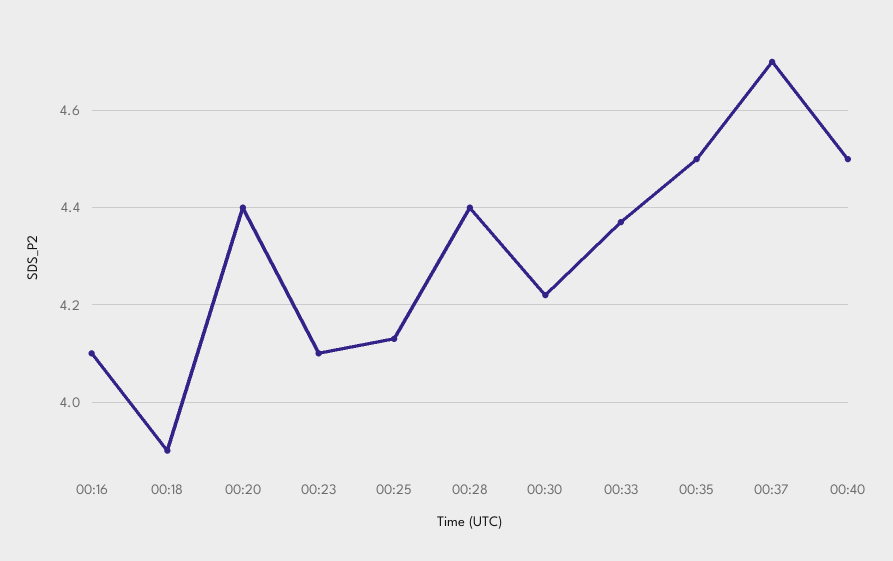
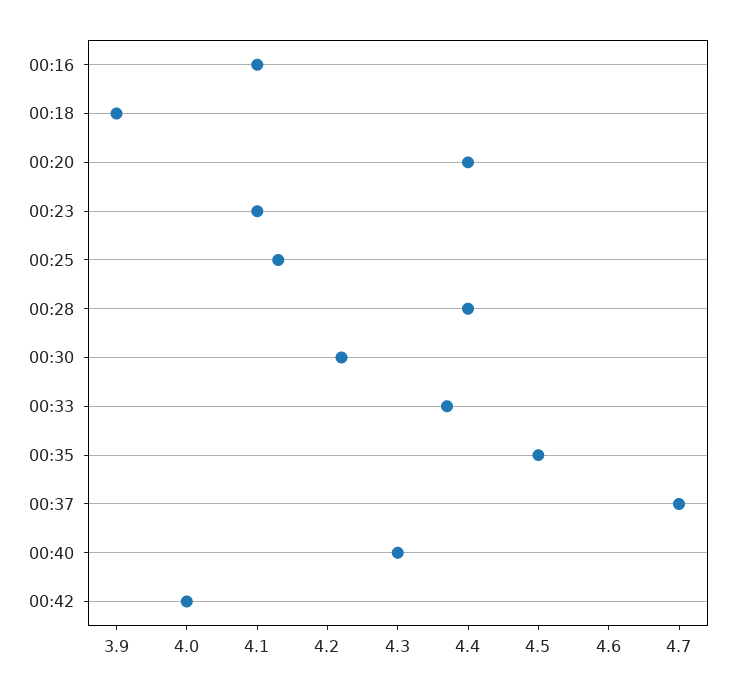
00:40: 4.5 -> 4.3
00:42: none -> 4

